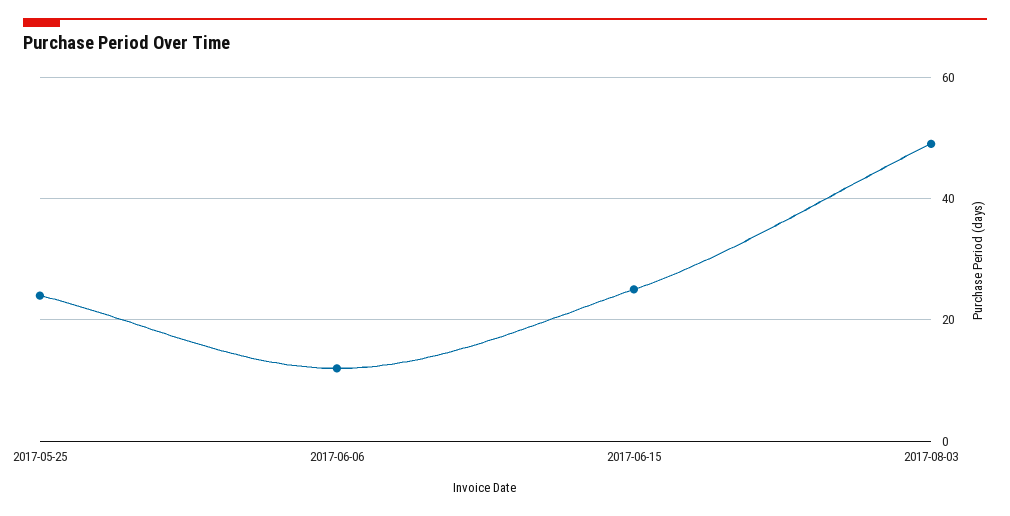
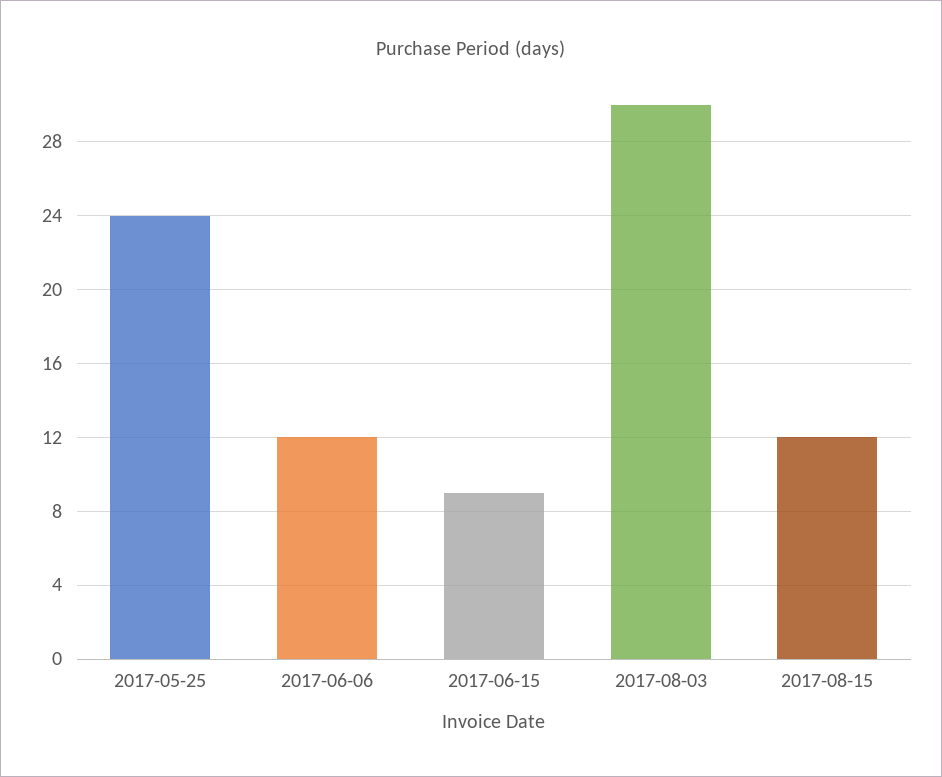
2017-06-15: 25 -> 9
2017-08-03: 50 -> 30
2017-08-15: none -> 12

